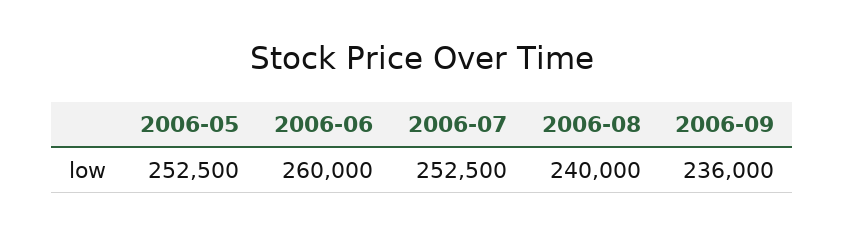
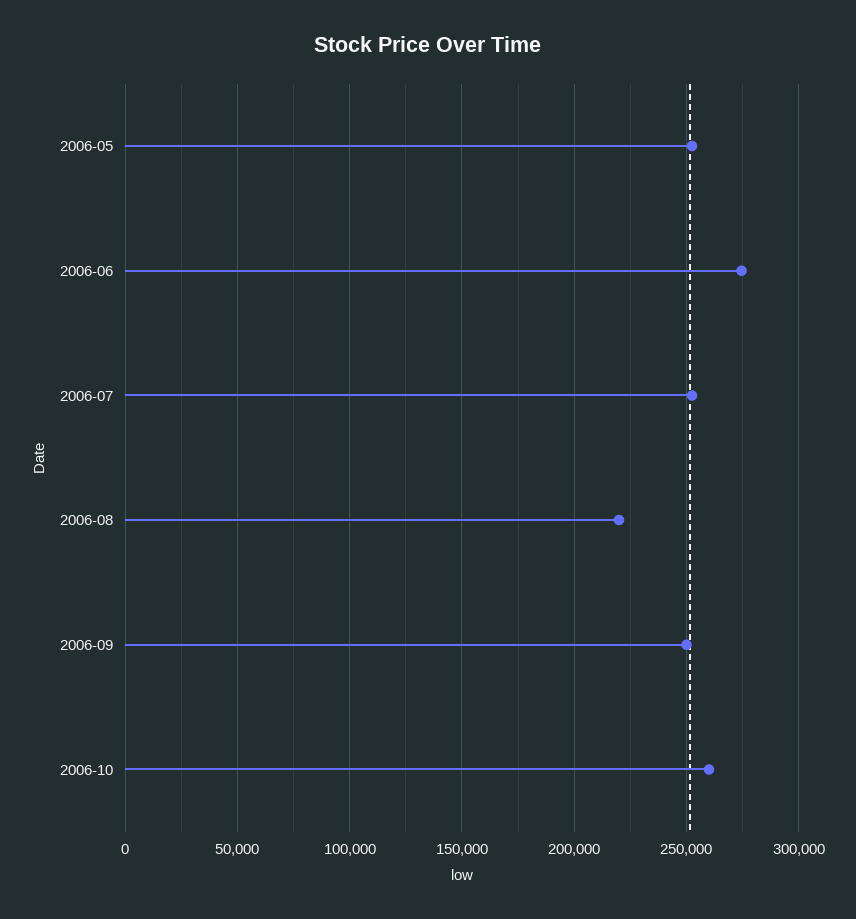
2006-06: 260000 -> 275000
2006-08: 240000 -> 220000
2006-09: 236000 -> 250000
2006-10: none -> 260000

